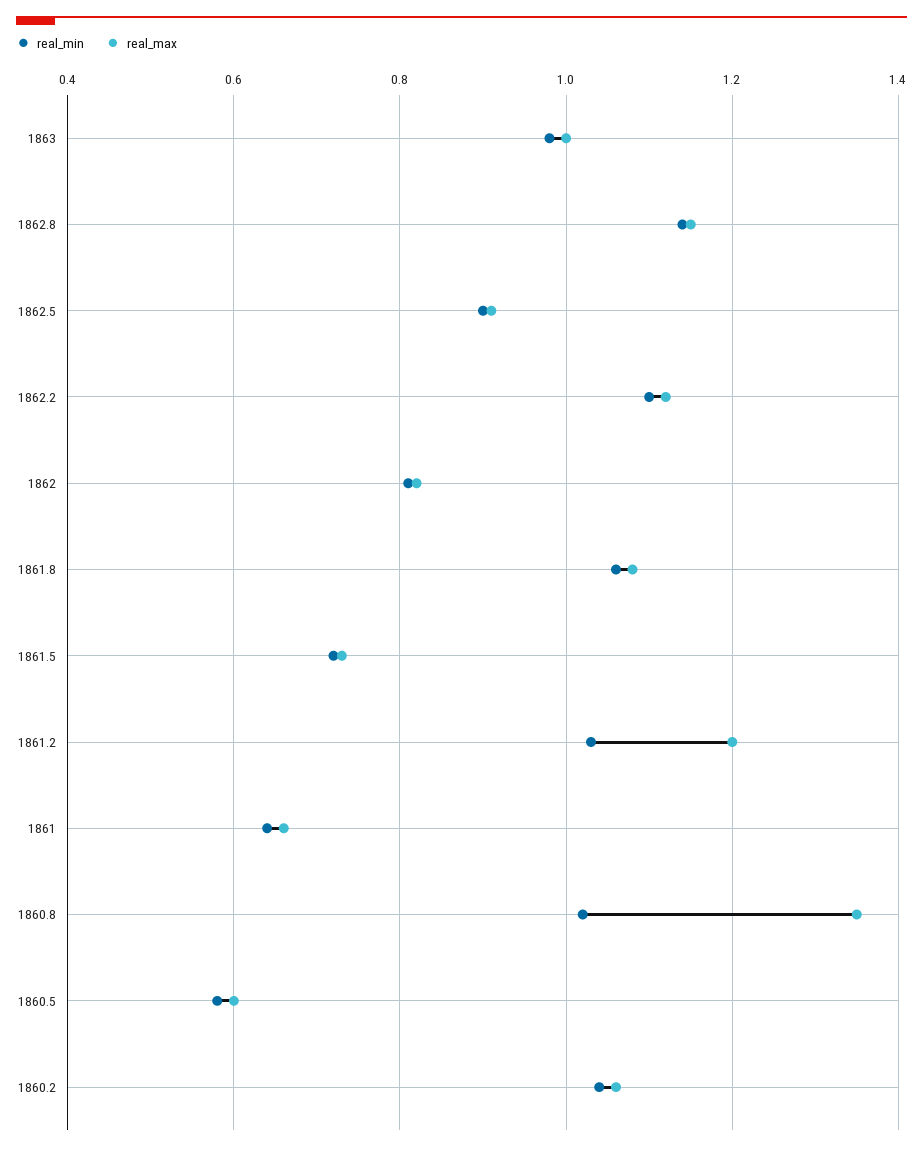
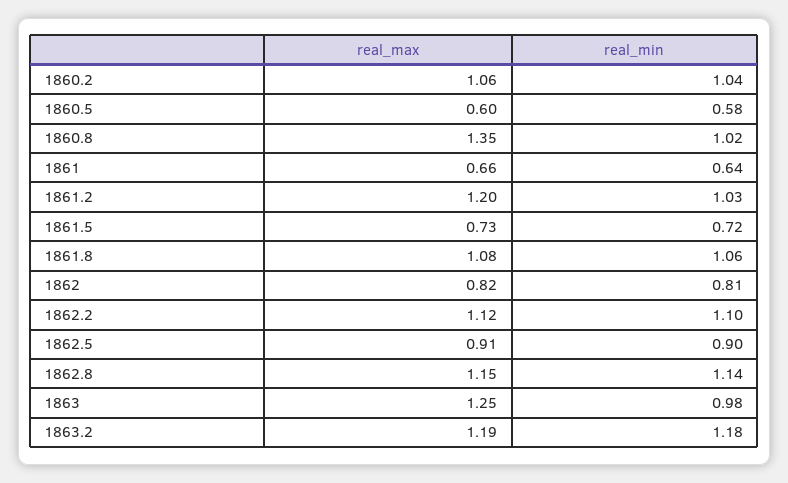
real_max, 1863: 1 -> 1.25
real_max, 1863.2: none -> 1.19
real_min, 1863.2: none -> 1.18

